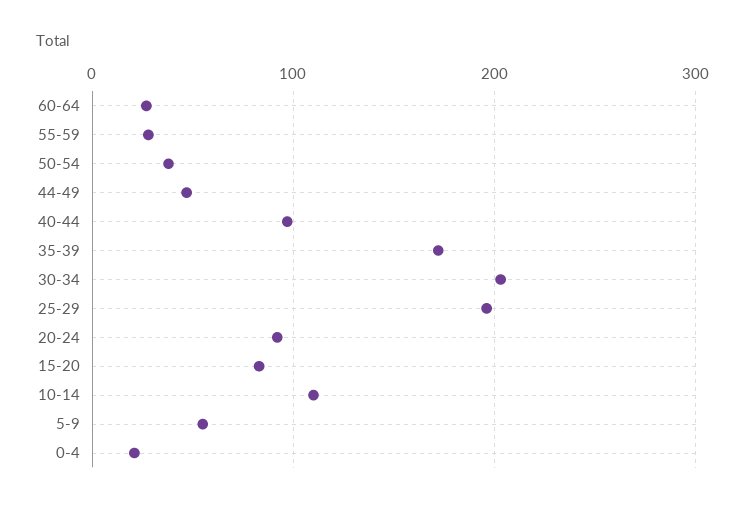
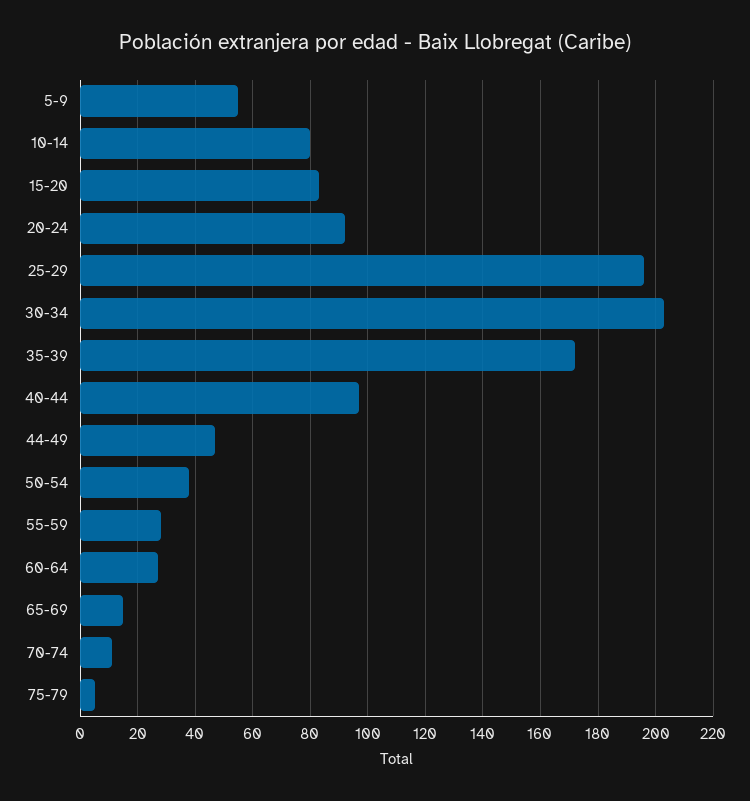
10-14: 110 -> 80
0-4: 20 -> none
65-69: none -> 15
70-74: none -> 10
75-79: none -> 5

